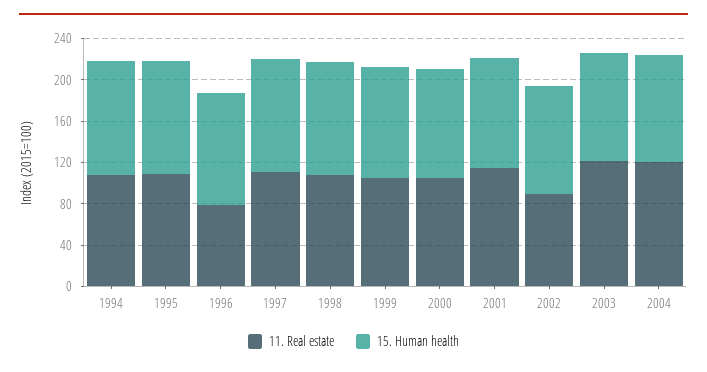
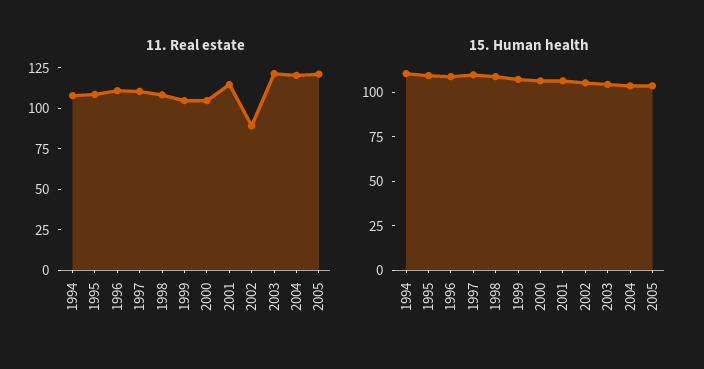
11. Real estate, 1996: 80 -> 110
11. Real estate, 2005: none -> 120
15. Human health, 2005: none -> 105

